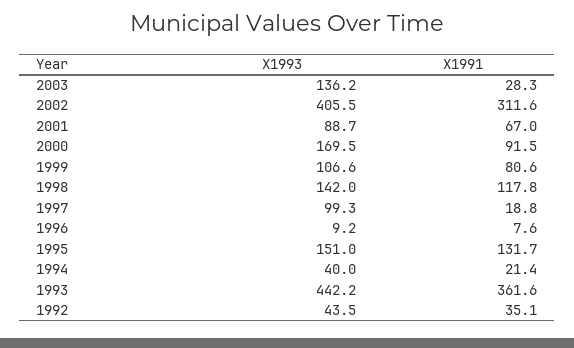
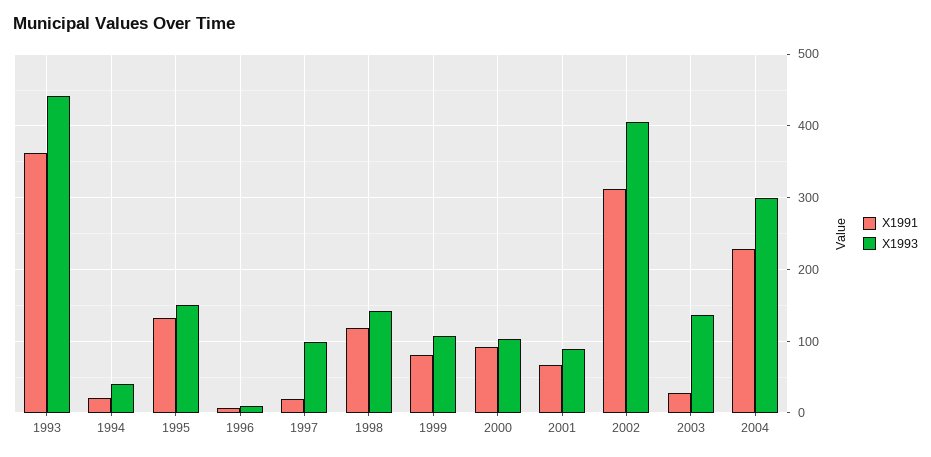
X1993, 2000: 169.5 -> 100
X1993, 1992: 43.5 -> none
X1991, 1992: 35.1 -> none
X1991, 2004: none -> 230
X1993, 2004: none -> 300

